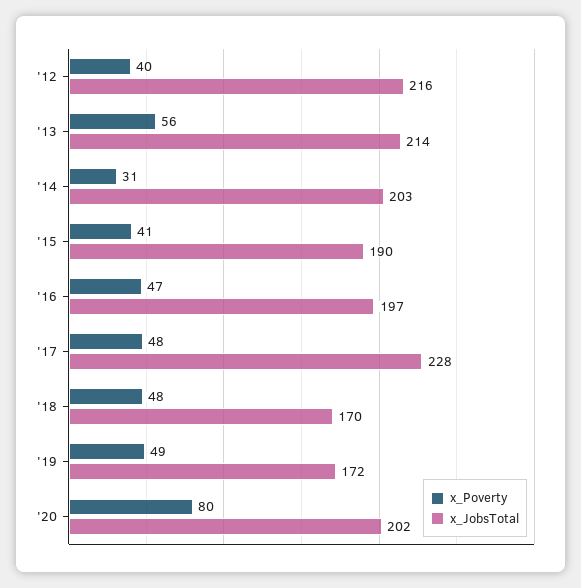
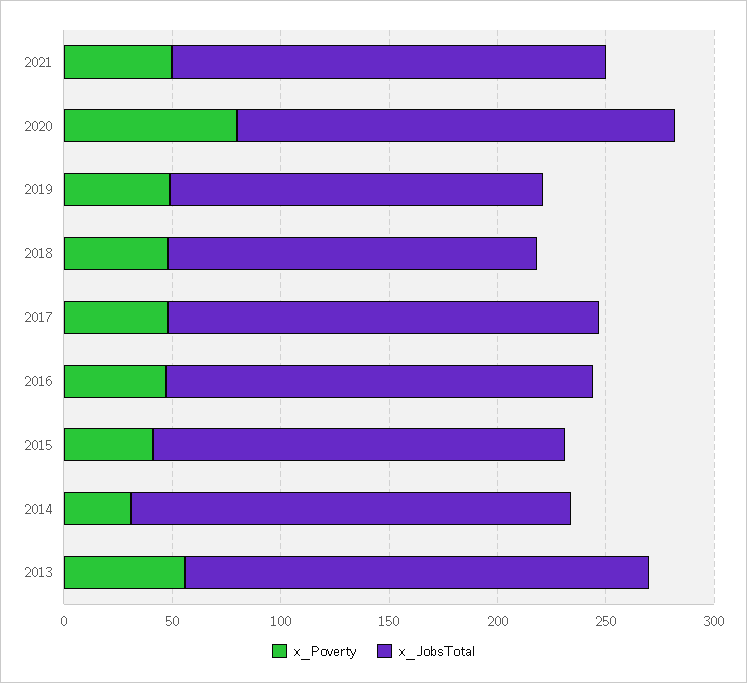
x_Poverty, '12: 40 -> none
x_JobsTotal, '12: 216 -> none
x_JobsTotal, '17: 228 -> 200
x_Poverty, 2021: none -> 50
x_JobsTotal, 2021: none -> 200

